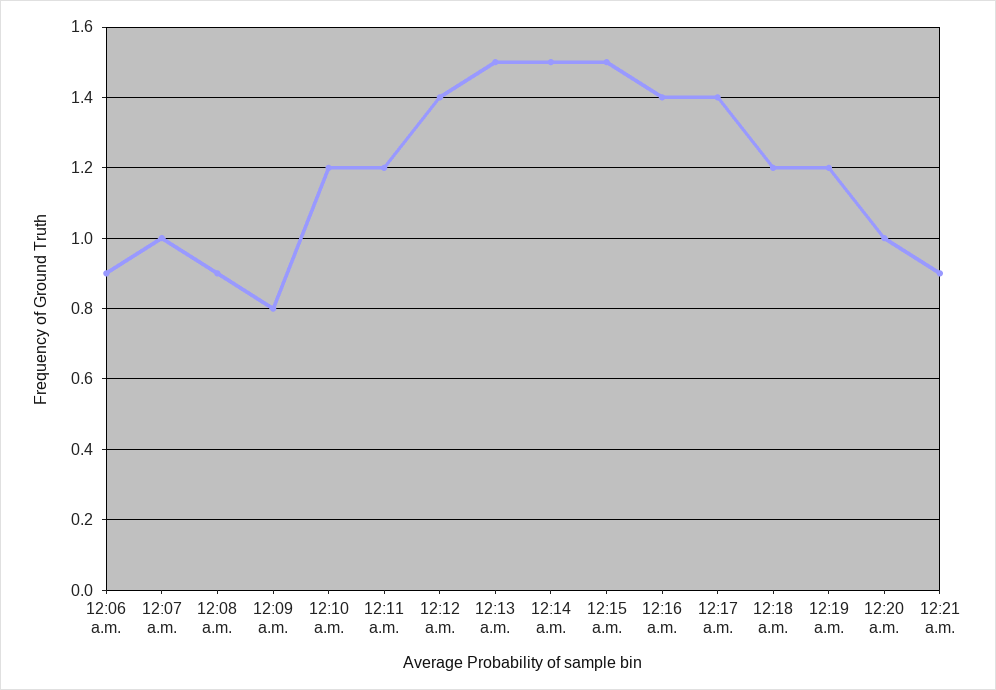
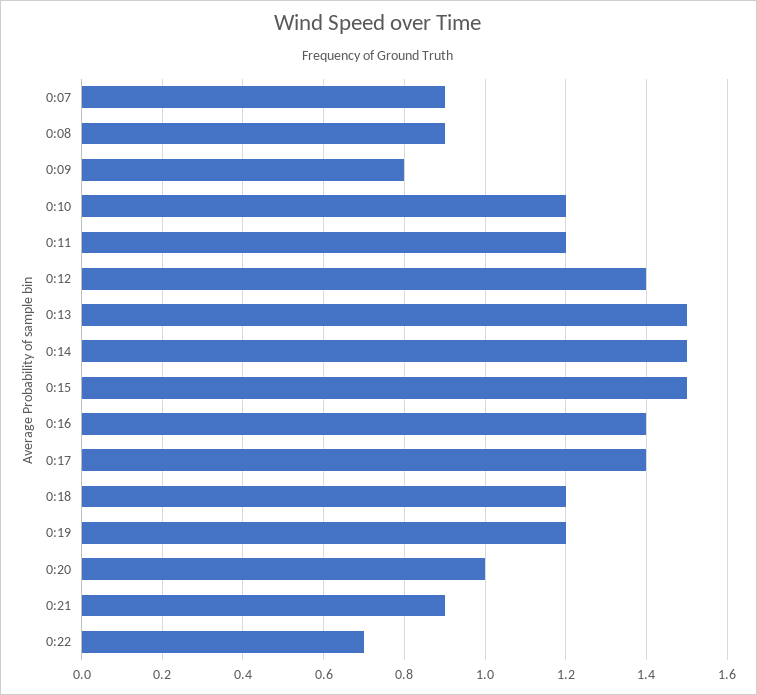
12:06 a.m.: 0.9 -> none
12:07 a.m.: 1 -> 0.9
0:22: none -> 0.7

